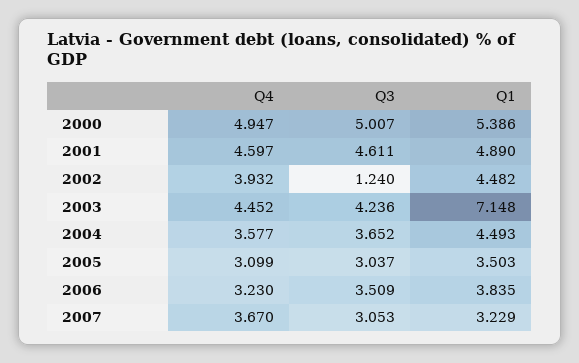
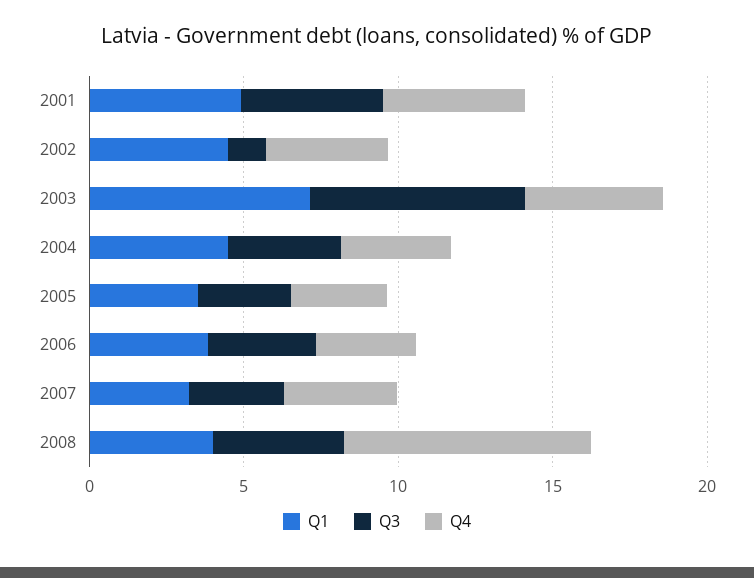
Q4, 2000: 4.947 -> none
Q3, 2000: 5.007 -> none
Q1, 2000: 5.386 -> none
Q3, 2003: 4.236 -> 7
Q1, 2008: none -> 4
Q3, 2008: none -> 4
Q4, 2008: none -> 8

